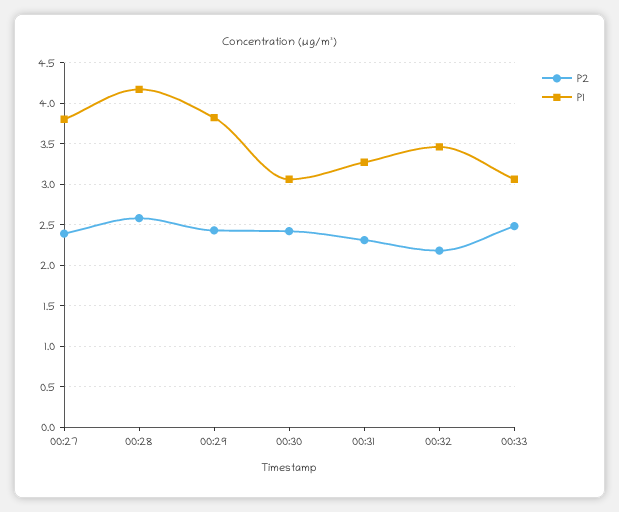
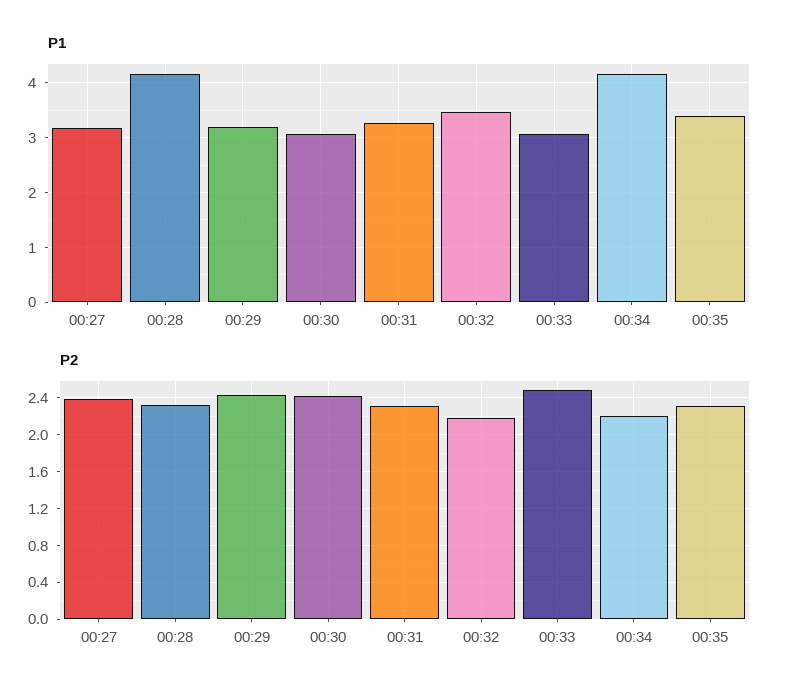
P1, 00:27: 3.8 -> 3.2
P2, 00:28: 2.6 -> 2.3
P1, 00:29: 3.8 -> 3.2
P1, 00:34: none -> 4.2
P1, 00:35: none -> 3.4
P2, 00:34: none -> 2.2
P2, 00:35: none -> 2.3

